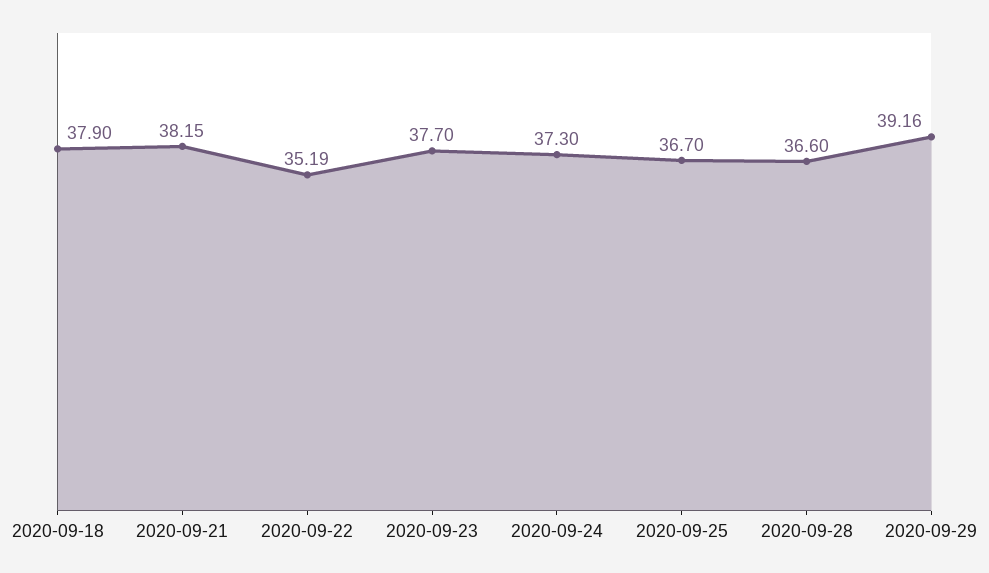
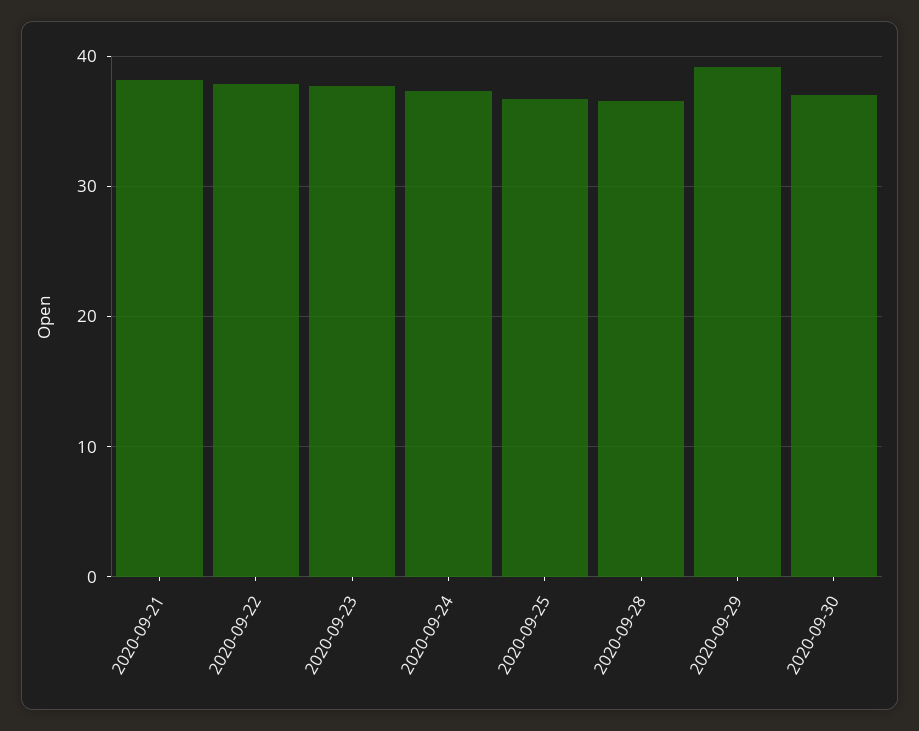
2020-09-18: 37.9 -> none
2020-09-22: 35.19 -> 38
2020-09-30: none -> 37

